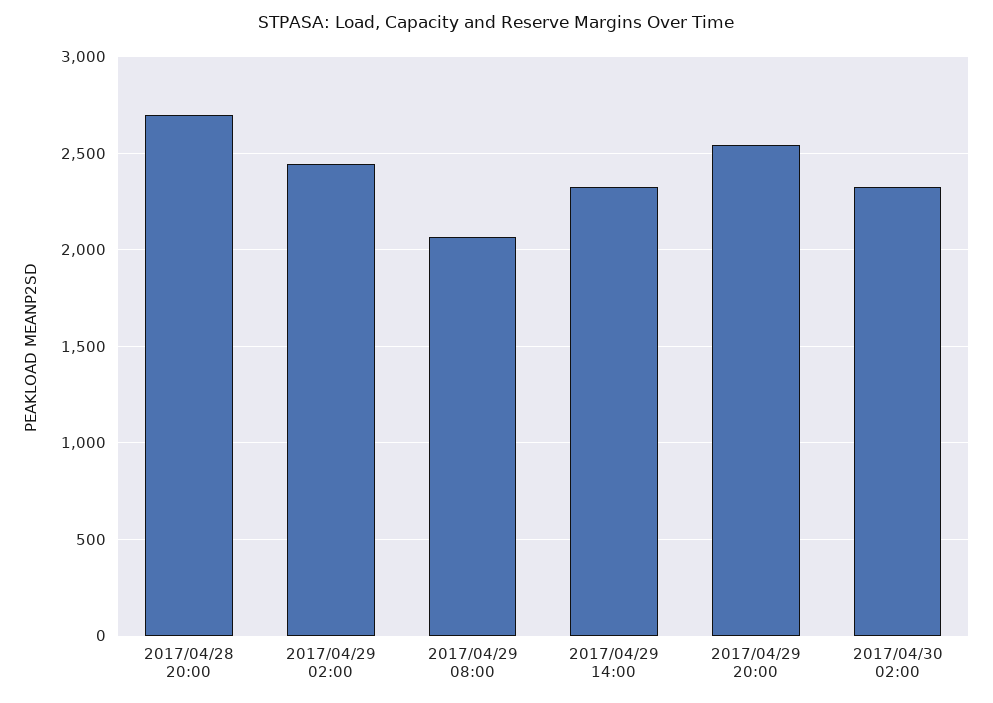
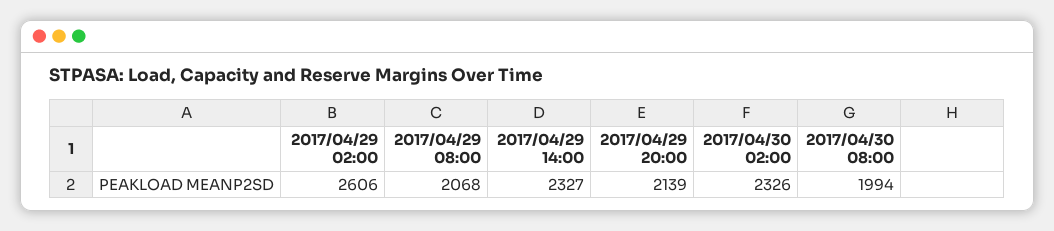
2017/04/28 20:00: 2700 -> none
2017/04/29 02:00: 2450 -> 2606
2017/04/29 20:00: 2550 -> 2139
2017/04/30 08:00: none -> 1994

